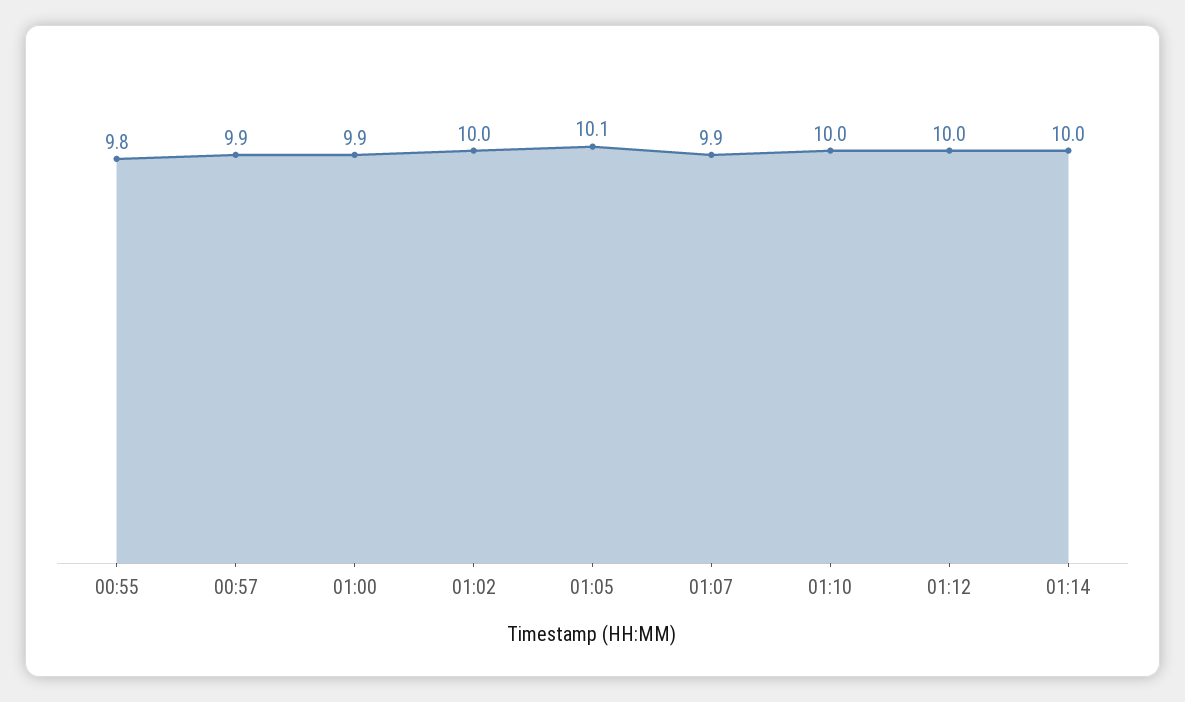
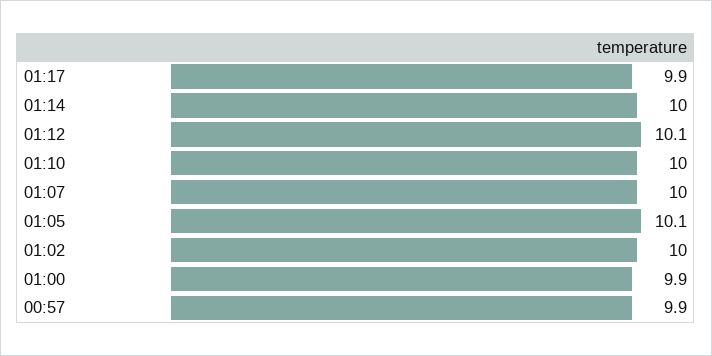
00:55: 9.8 -> none
01:07: 9.9 -> 10
01:12: 10 -> 10.1
01:17: none -> 9.9

